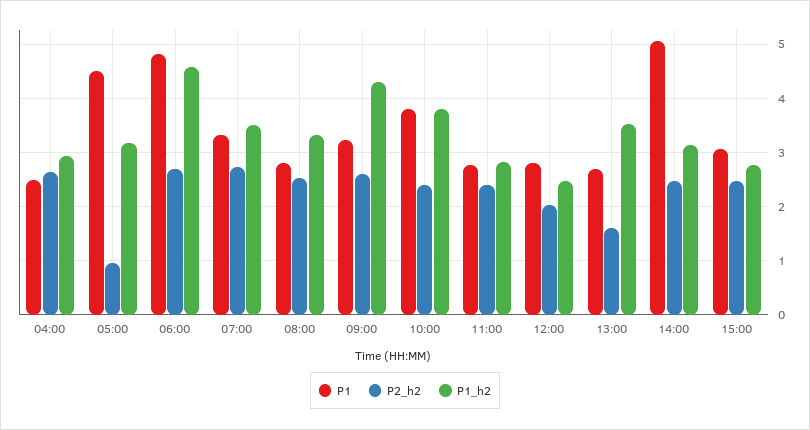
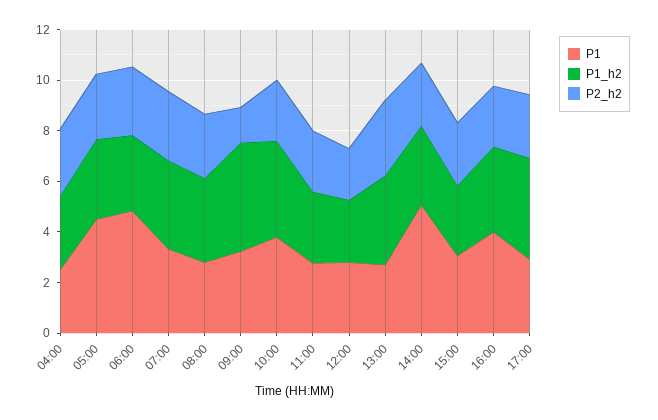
P2_h2, 05:00: 1 -> 2.5
P1_h2, 06:00: 4.6 -> 3
P2_h2, 09:00: 2.6 -> 1.5
P2_h2, 13:00: 1.6 -> 3
P1, 16:00: none -> 4
P1_h2, 16:00: none -> 3.5
P2_h2, 16:00: none -> 2.5
P1, 17:00: none -> 3
P1_h2, 17:00: none -> 4
P2_h2, 17:00: none -> 2.5

